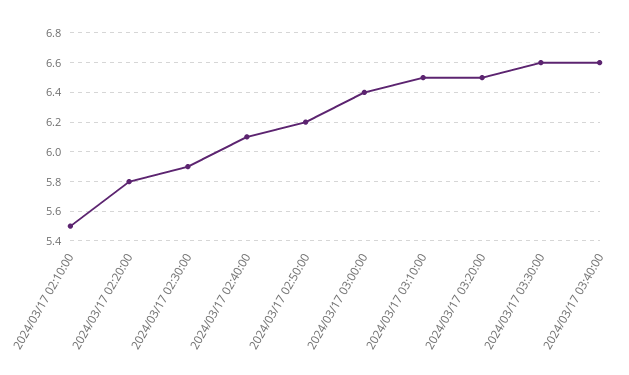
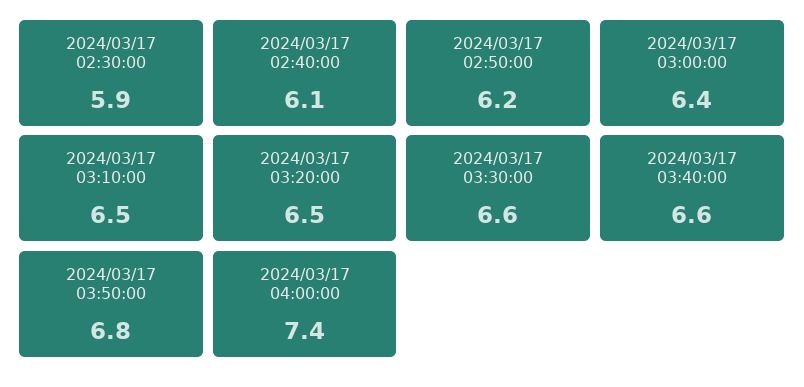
2024/03/17 02:10:00: 5.5 -> none
2024/03/17 02:20:00: 5.8 -> none
2024/03/17 03:50:00: none -> 6.8
2024/03/17 04:00:00: none -> 7.4

